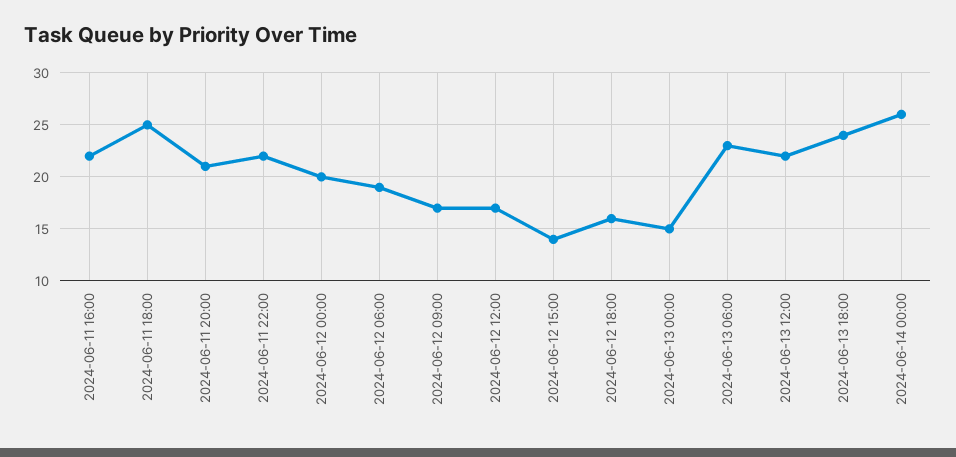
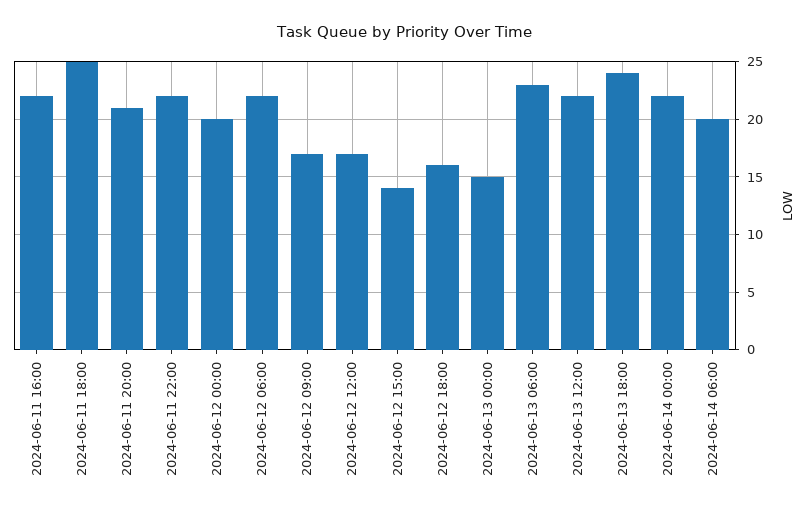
2024-06-12 06:00: 19 -> 22
2024-06-14 00:00: 26 -> 22
2024-06-14 06:00: none -> 20

